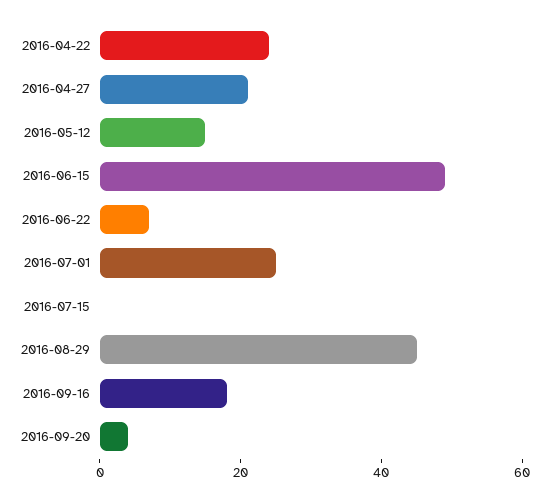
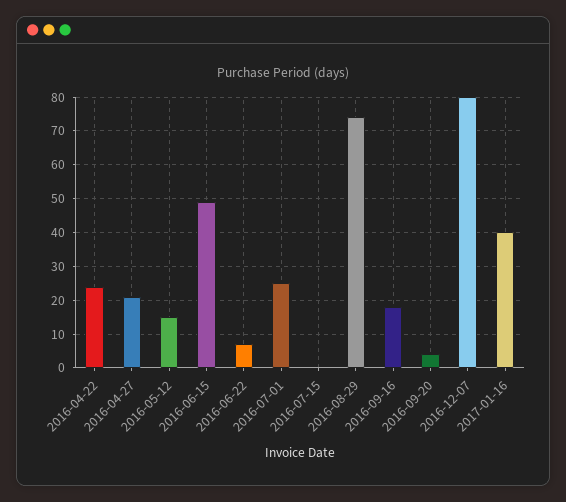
2016-08-29: 45 -> 75
2016-12-07: none -> 80
2017-01-16: none -> 40

